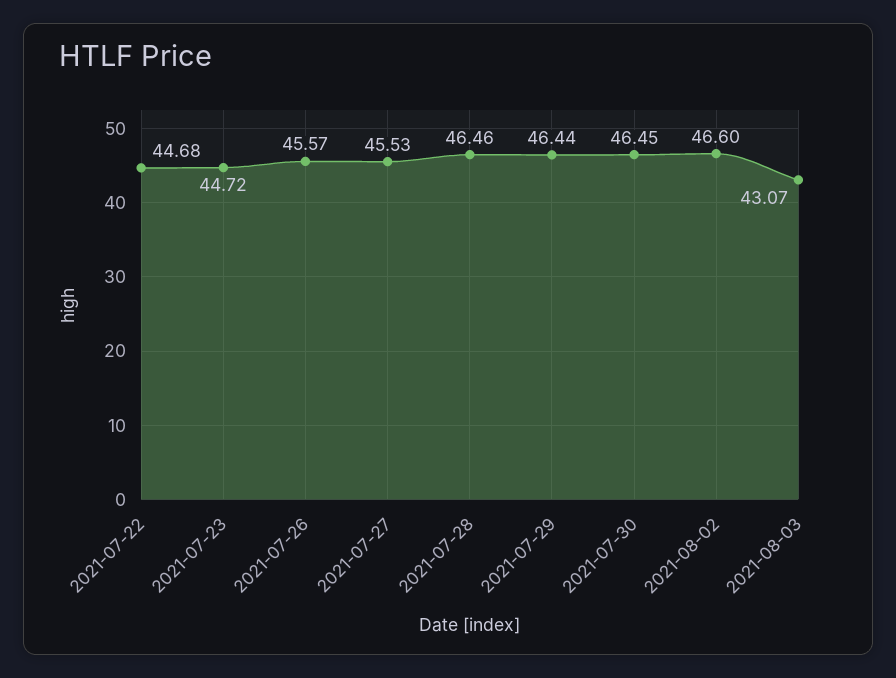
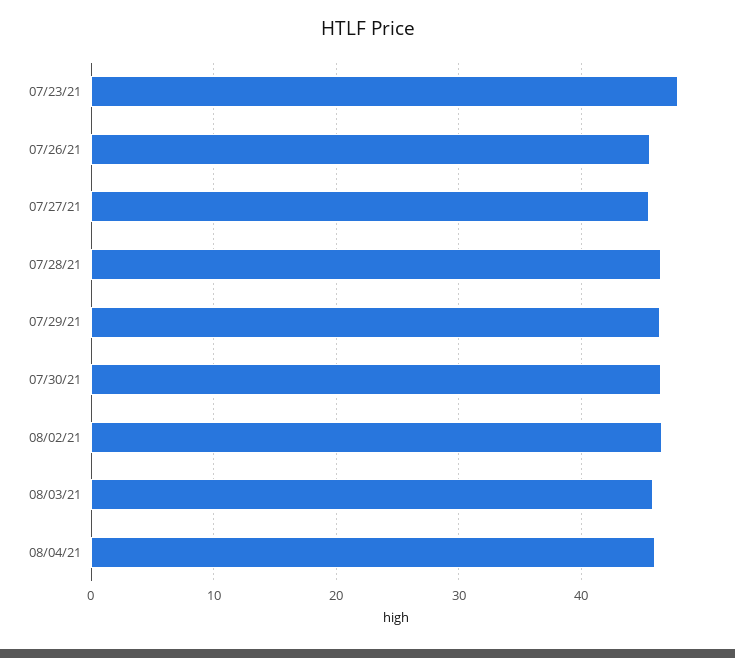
2021-07-22: 44.68 -> none
2021-07-23: 44.72 -> 48
2021-08-03: 43.07 -> 46
08/04/21: none -> 46

